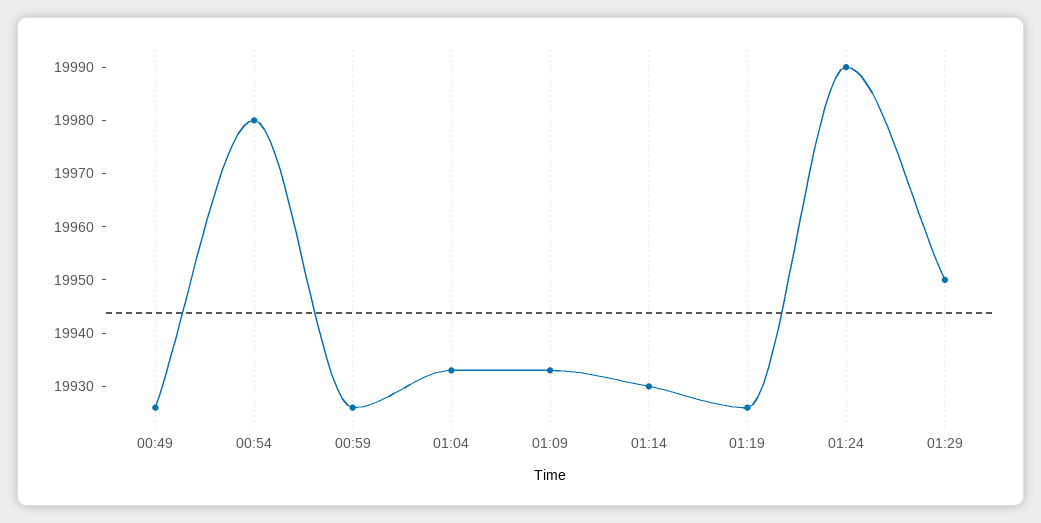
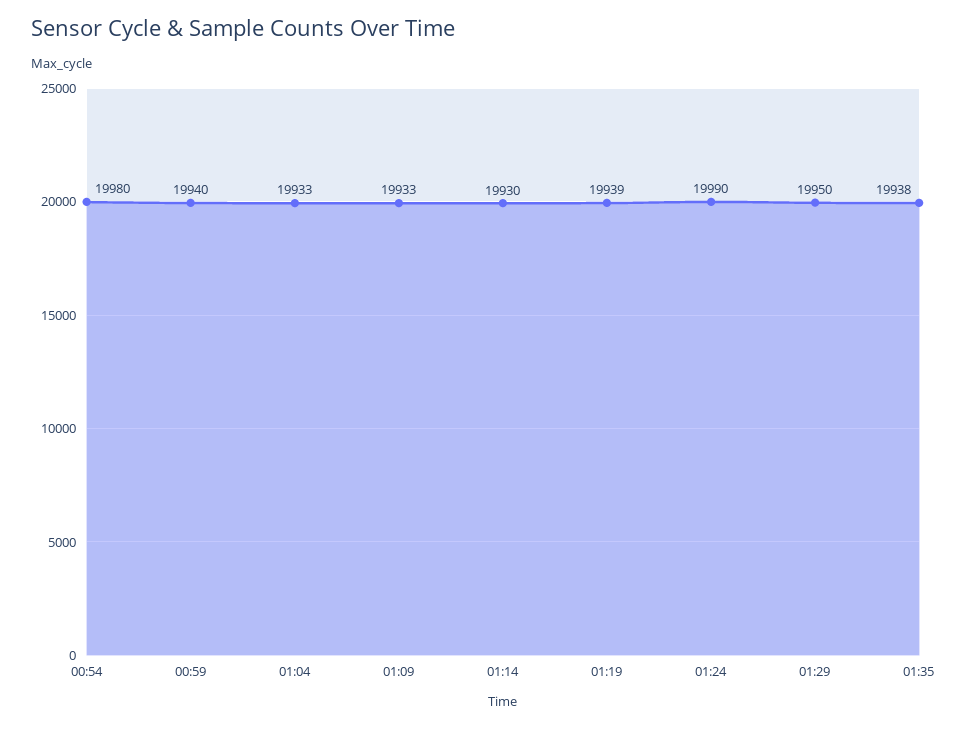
00:49: 19925 -> none
00:59: 19925 -> 19940
01:19: 19925 -> 19939
01:35: none -> 19938

